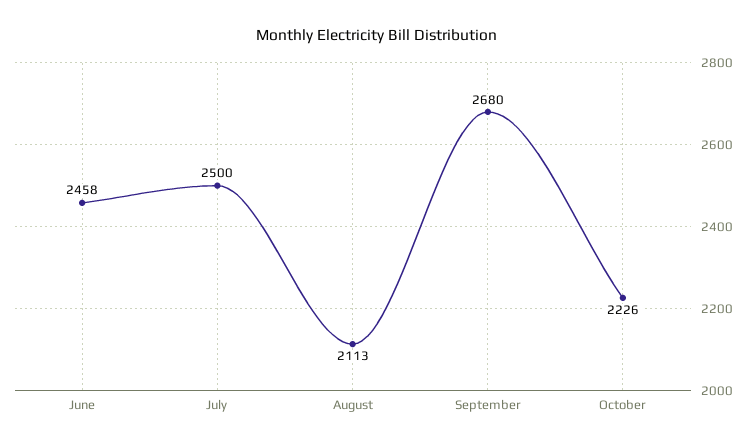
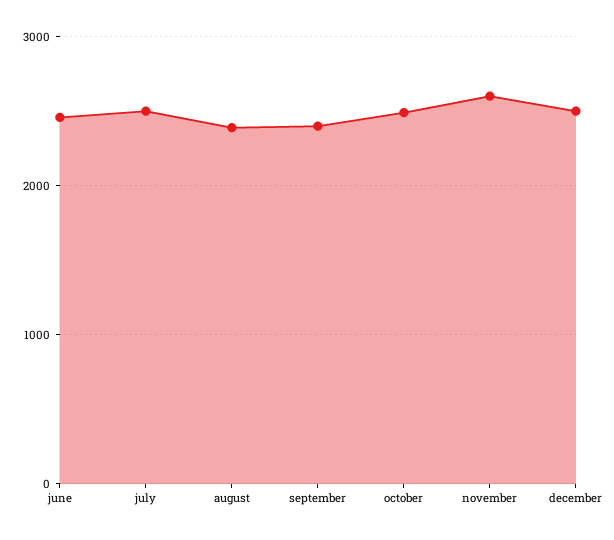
August: 2113 -> 2400
September: 2680 -> 2400
October: 2226 -> 2500
november: none -> 2600
december: none -> 2500

